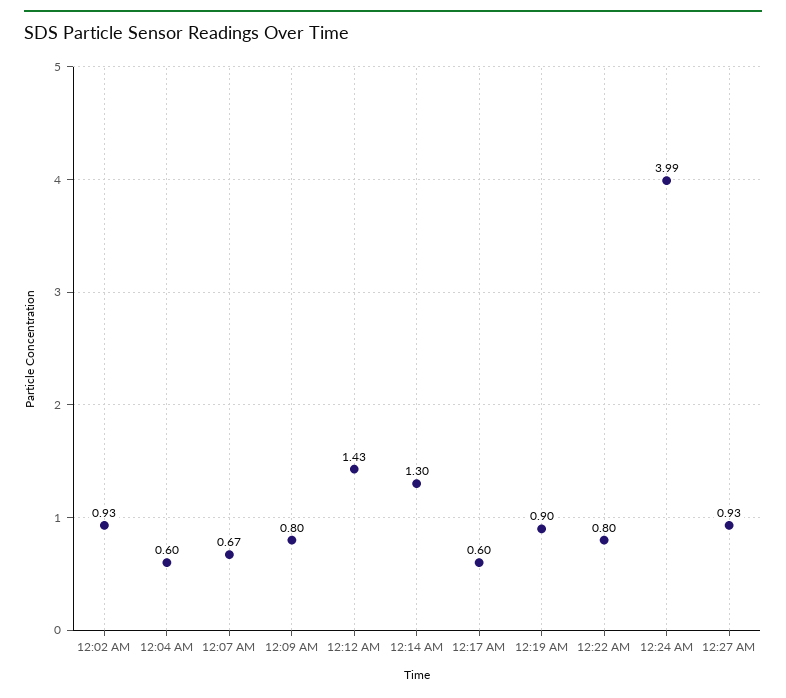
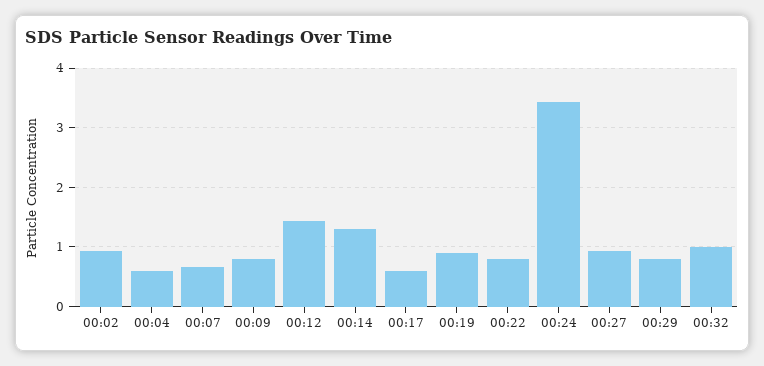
12:24 AM: 3.99 -> 3.4
00:29: none -> 0.8
00:32: none -> 1

